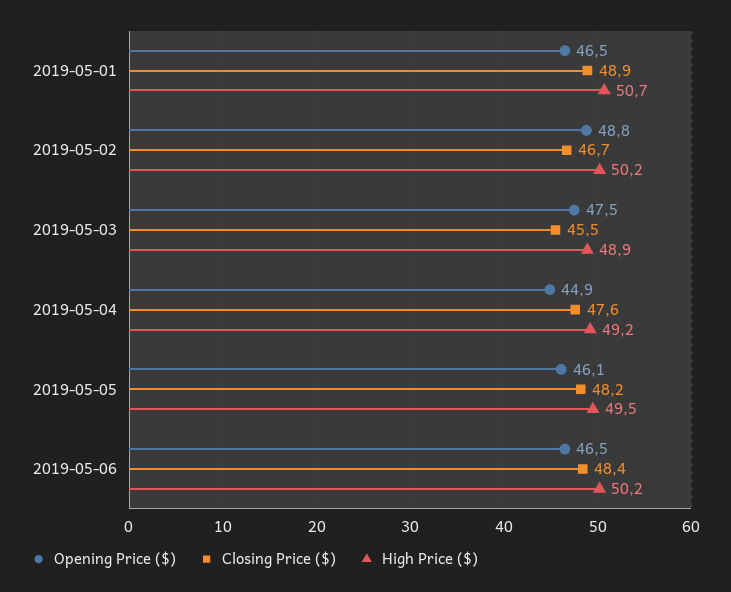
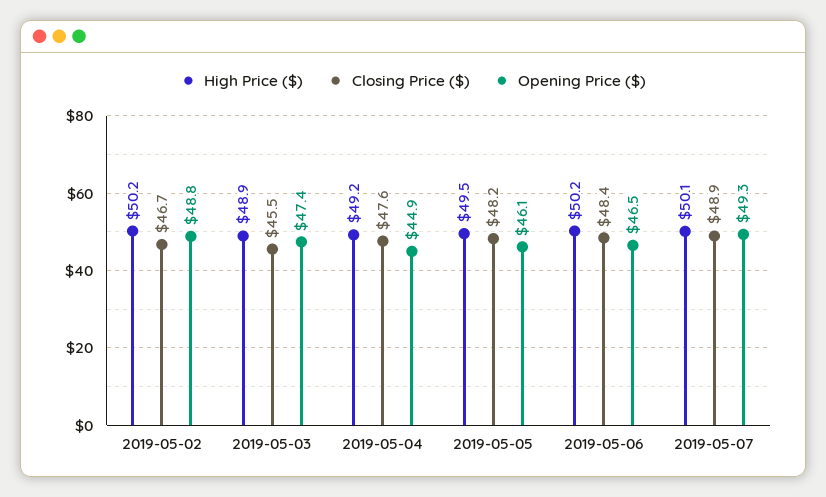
Opening Price ($), 2019-05-01: 46.5 -> none
Closing Price ($), 2019-05-01: 48.9 -> none
High Price ($), 2019-05-01: 50.7 -> none
Opening Price ($), 2019-05-03: 47.5 -> 47.4
High Price ($), 2019-05-07: none -> 50.1
Closing Price ($), 2019-05-07: none -> 48.9
Opening Price ($), 2019-05-07: none -> 49.3

